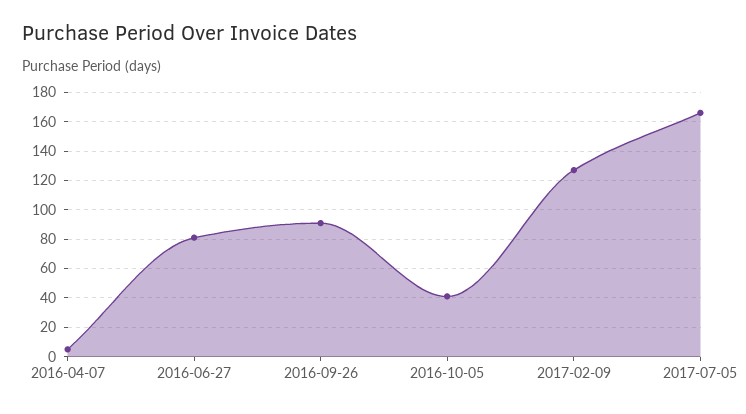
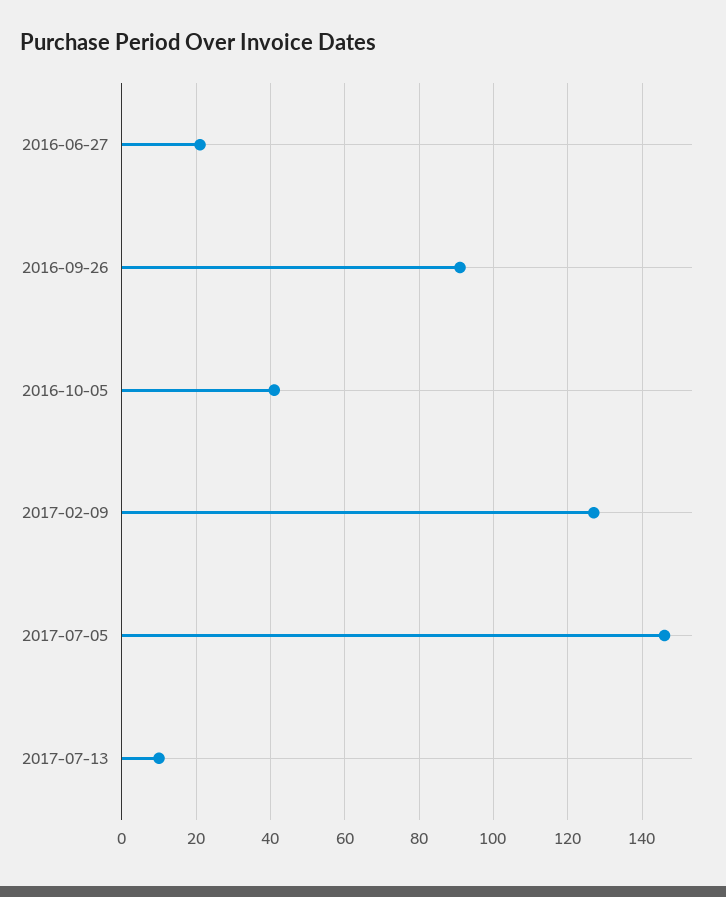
2016-04-07: 5 -> none
2016-06-27: 80 -> 20
2017-07-05: 165 -> 145
2017-07-13: none -> 10

